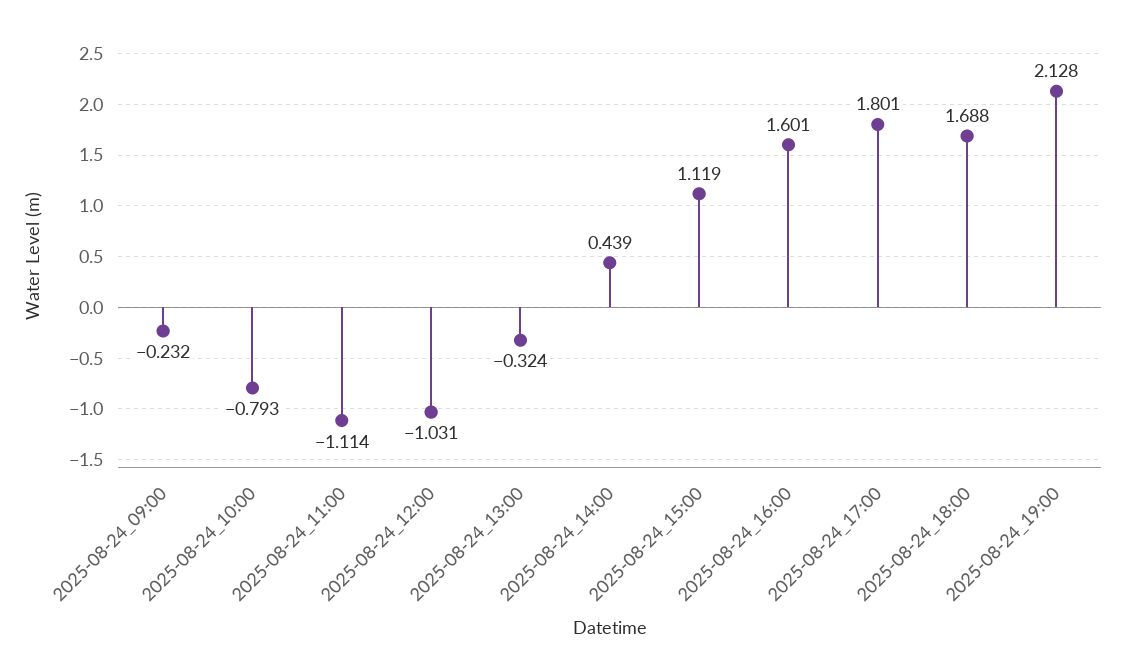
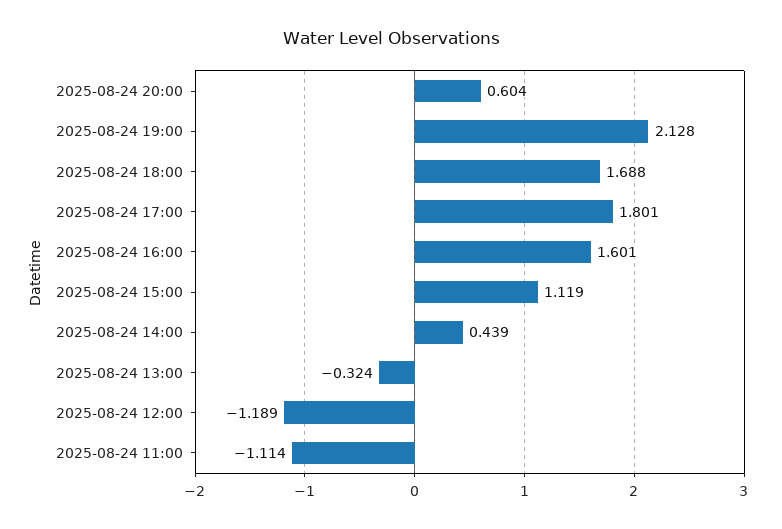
2025-08-24_09:00: -0.232 -> none
2025-08-24_10:00: -0.793 -> none
2025-08-24_12:00: -1.031 -> -1.189
2025-08-24 20:00: none -> 0.604

